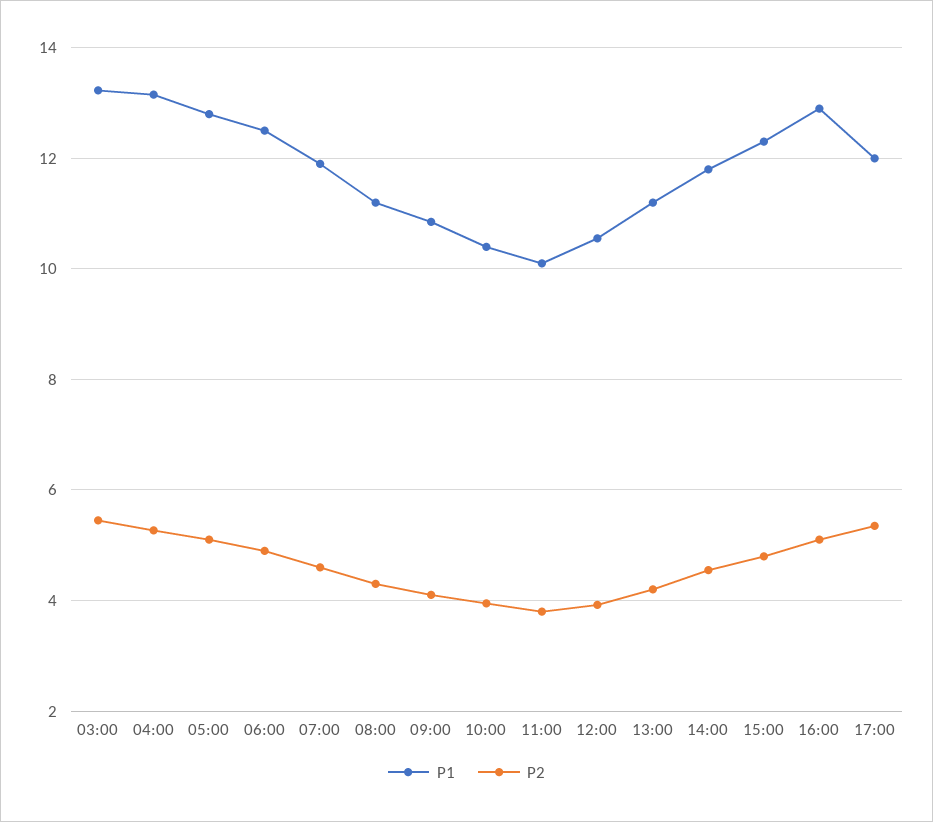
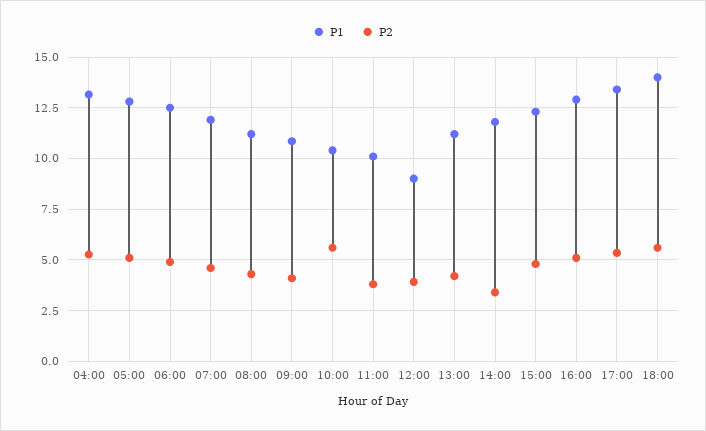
P1, 03:00: 13.2 -> none
P2, 03:00: 5.4 -> none
P2, 10:00: 4 -> 5.5
P1, 12:00: 10.6 -> 9
P2, 14:00: 4.6 -> 3.5
P1, 17:00: 12 -> 13.5
P1, 18:00: none -> 14
P2, 18:00: none -> 5.5

